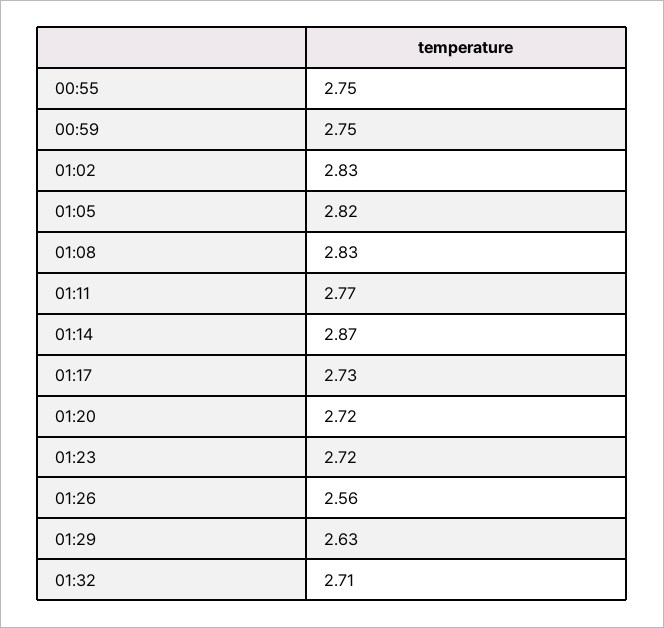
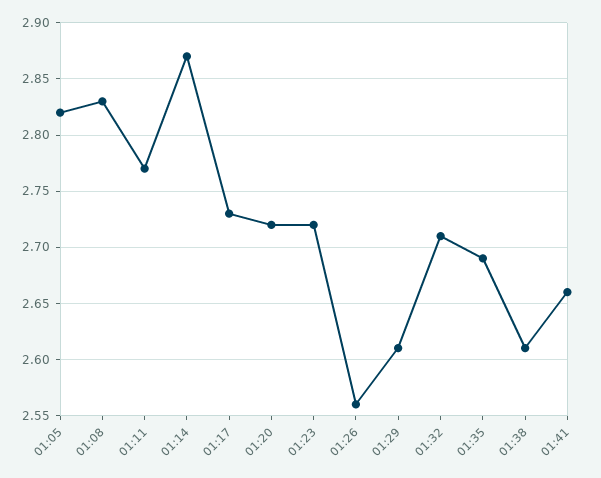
00:55: 2.75 -> none
00:59: 2.75 -> none
01:02: 2.83 -> none
01:29: 2.63 -> 2.61
01:35: none -> 2.69
01:38: none -> 2.61
01:41: none -> 2.66

